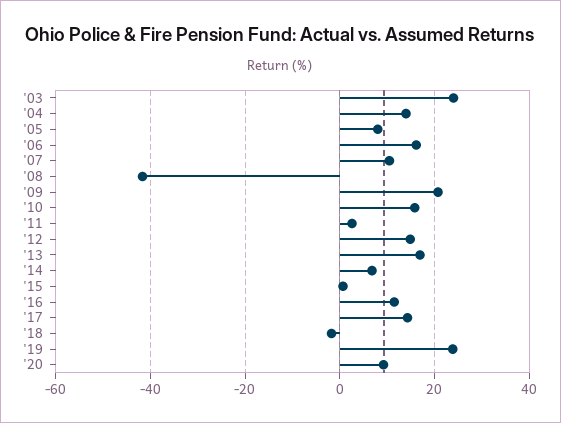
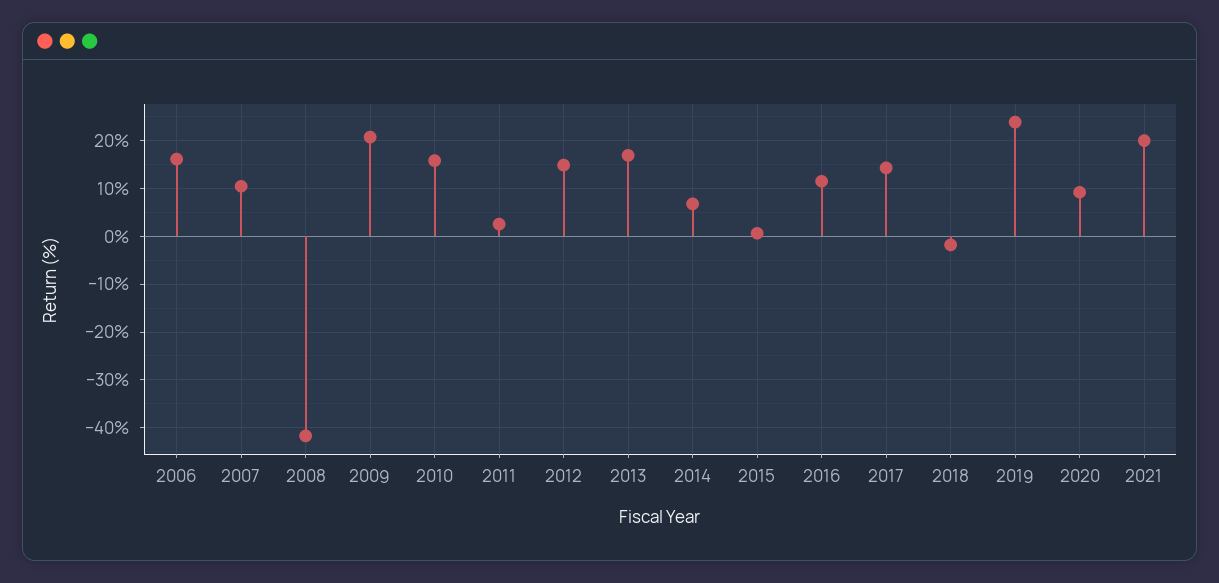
'03: 24 -> none
'04: 14 -> none
'05: 8 -> none
2021: none -> 20

